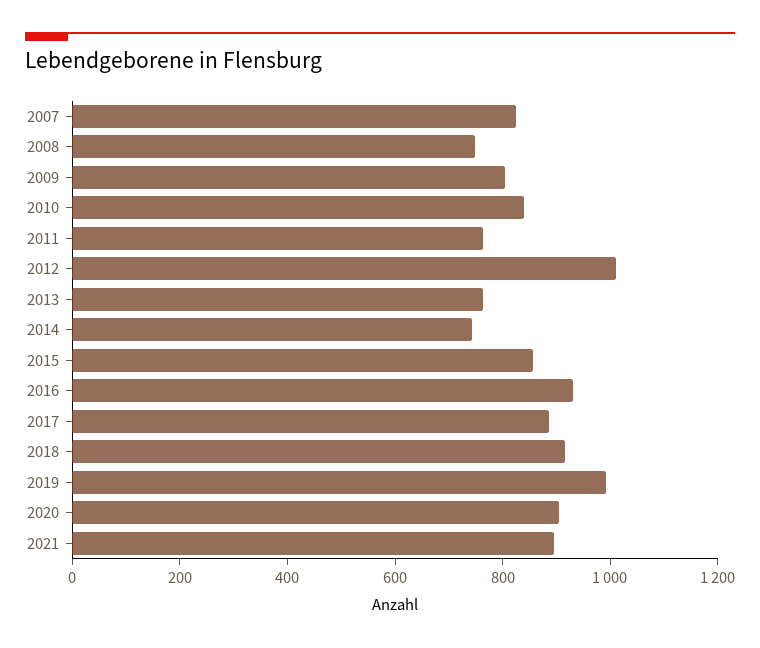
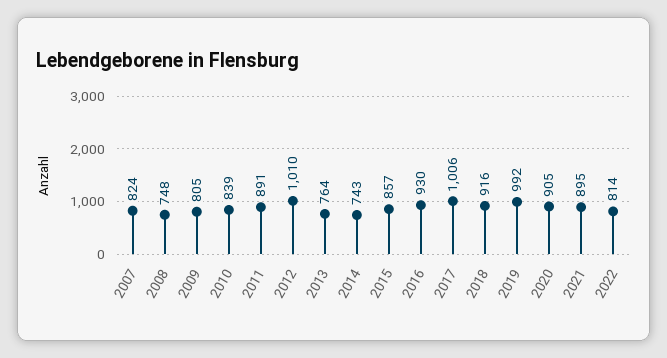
2011: 750 -> 891
2017: 900 -> 1006
2022: none -> 814

